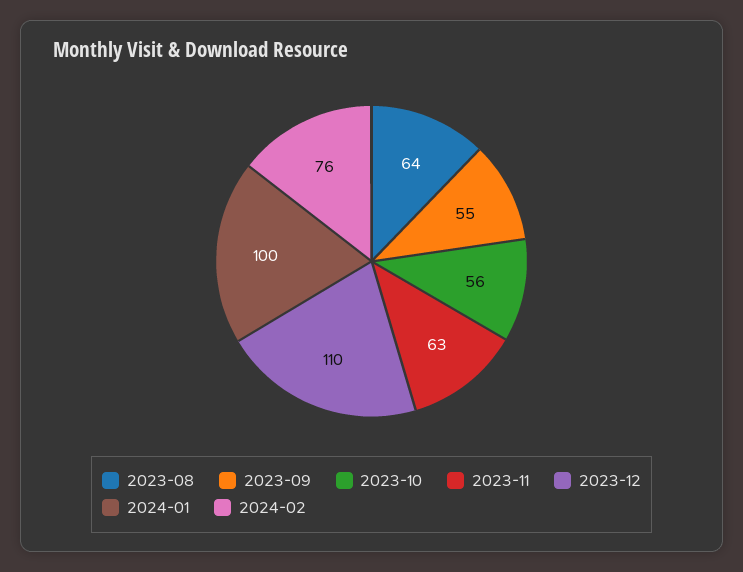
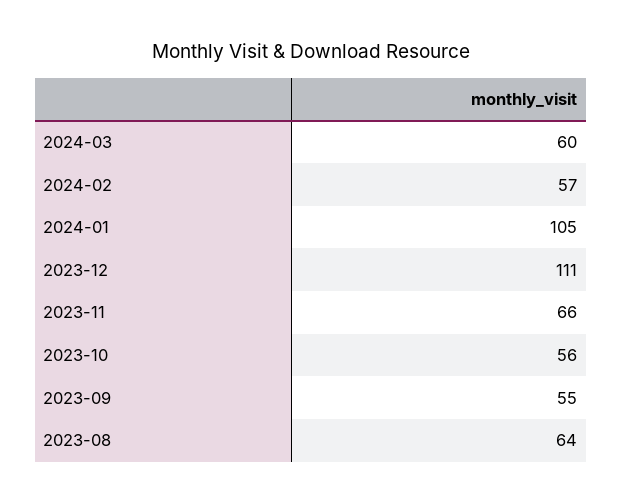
2023-11: 63 -> 66
2023-12: 110 -> 111
2024-01: 100 -> 105
2024-02: 76 -> 57
2024-03: none -> 60

